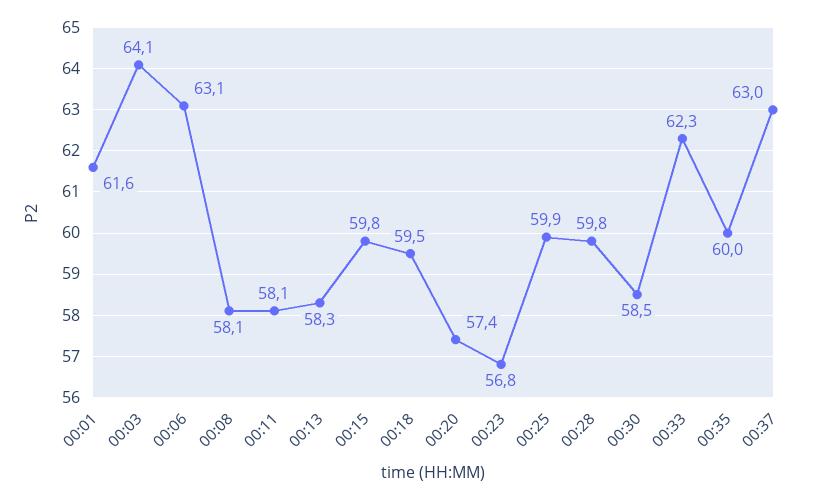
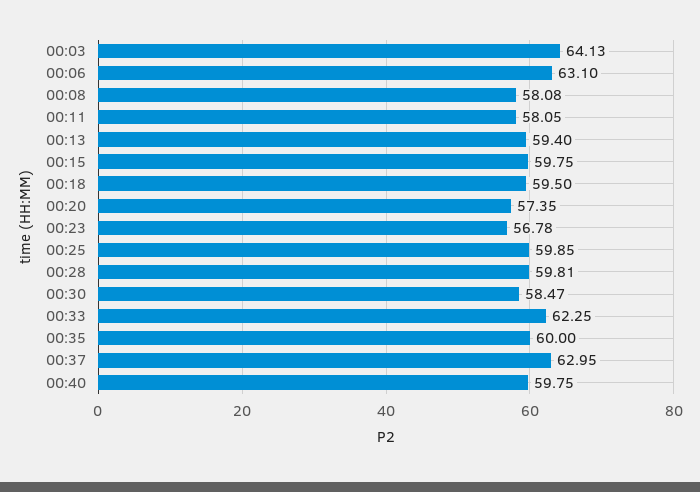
00:01: 61.6 -> none
00:13: 58.3 -> 59.4
00:40: none -> 59.75

